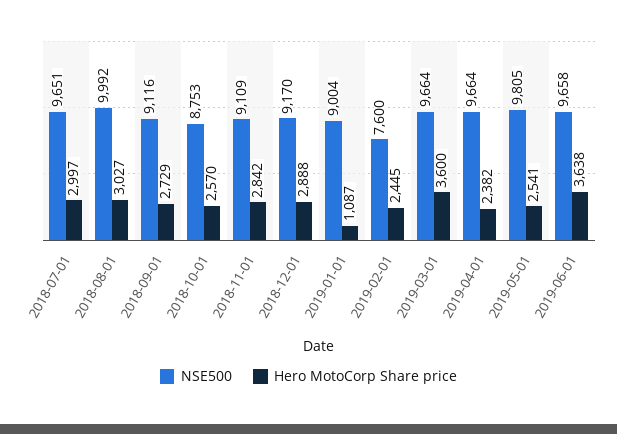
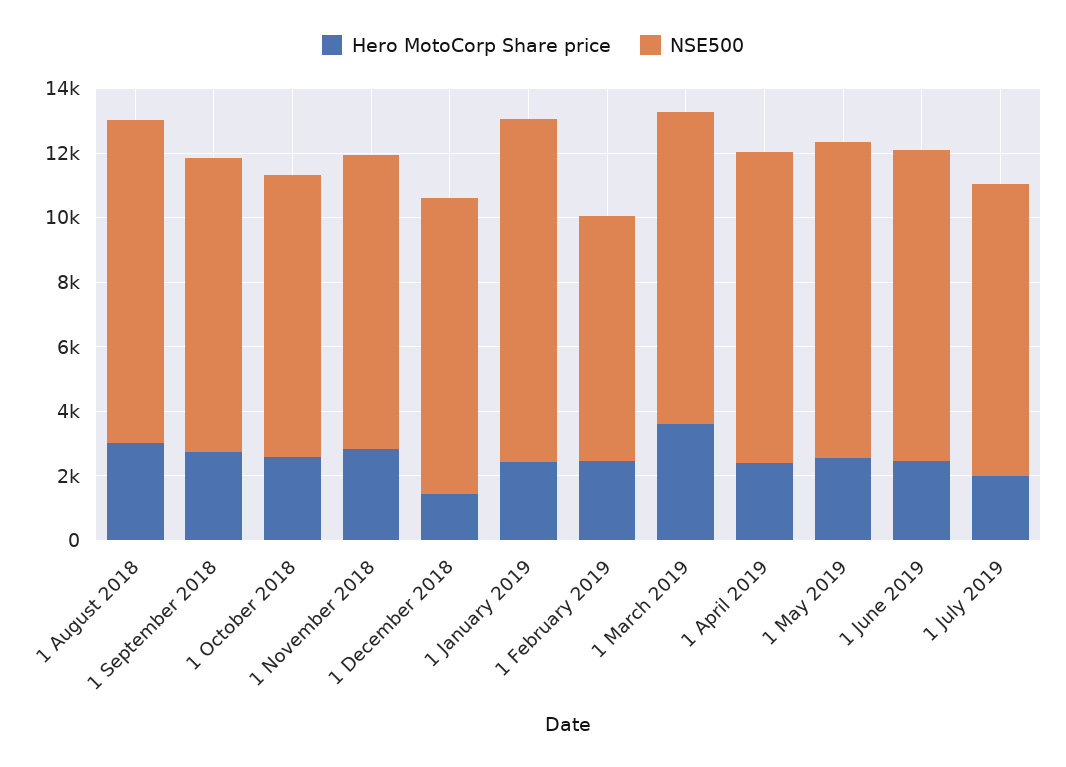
NSE500, 2018-07-01: 9651 -> none
Hero MotoCorp Share price, 2018-07-01: 2997 -> none
Hero MotoCorp Share price, 2018-12-01: 2888 -> 1500
NSE500, 2019-01-01: 9004 -> 10500
Hero MotoCorp Share price, 2019-01-01: 1087 -> 2500
Hero MotoCorp Share price, 2019-06-01: 3638 -> 2500
Hero MotoCorp Share price, 1 July 2019: none -> 2000
NSE500, 1 July 2019: none -> 9000

